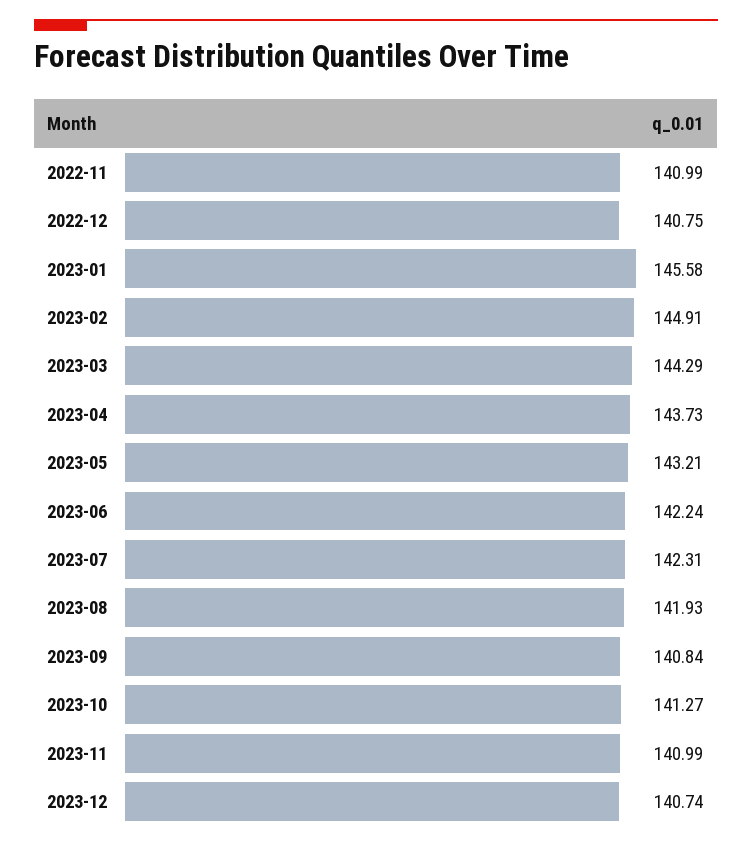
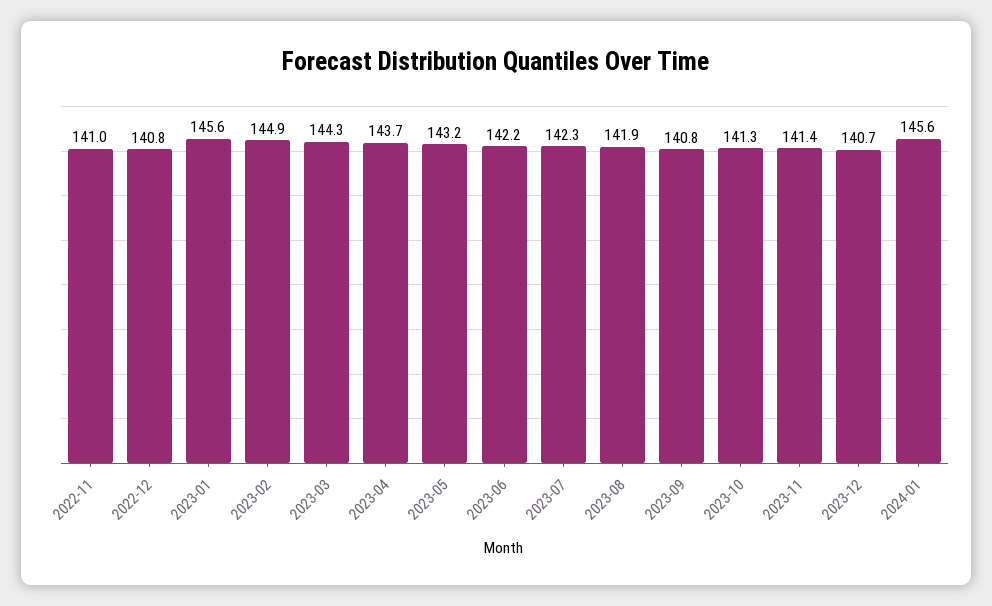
2023-11: 140.99 -> 141.4
2024-01: none -> 145.6

